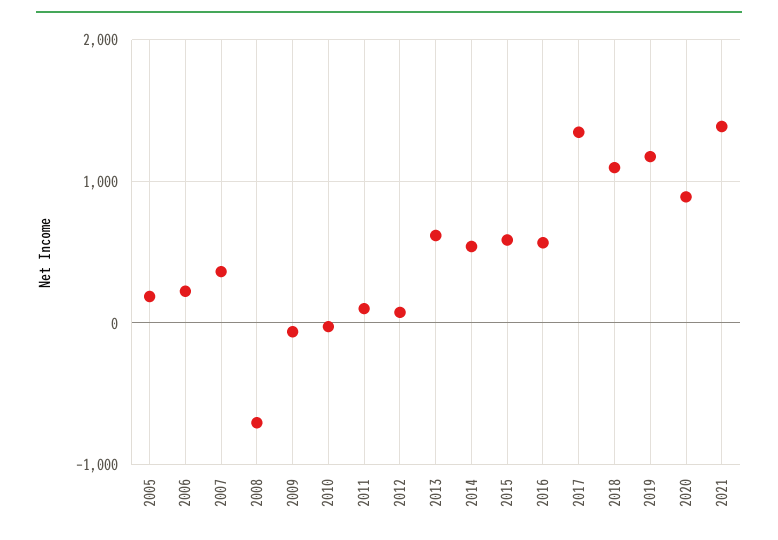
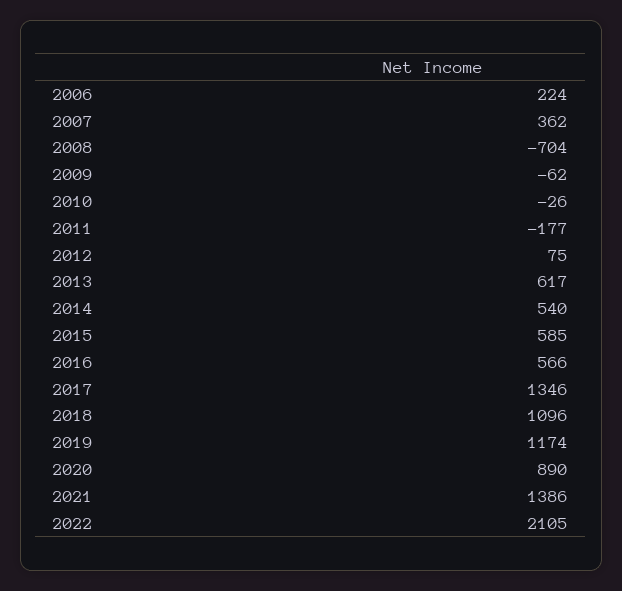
2005: 200 -> none
2011: 100 -> -177
2022: none -> 2105

